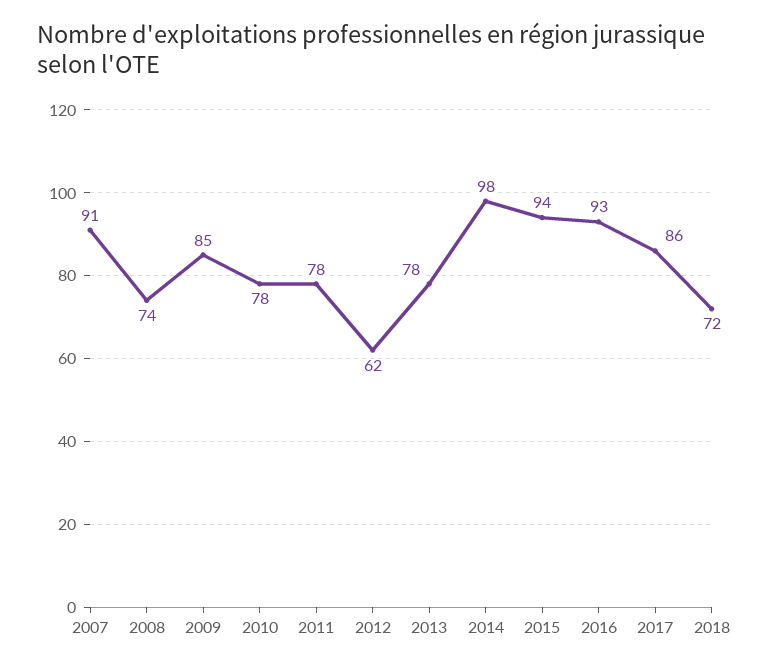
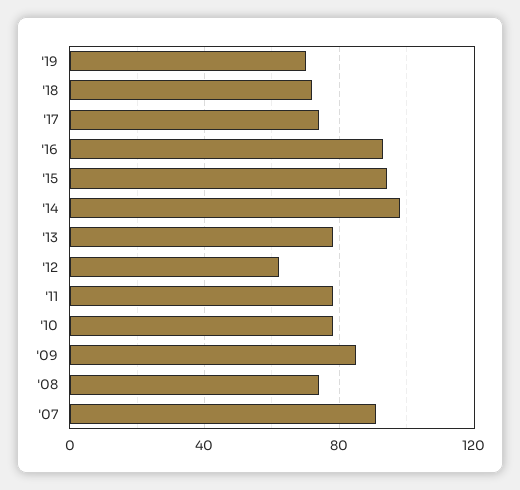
2017: 86 -> 75
'19: none -> 70

